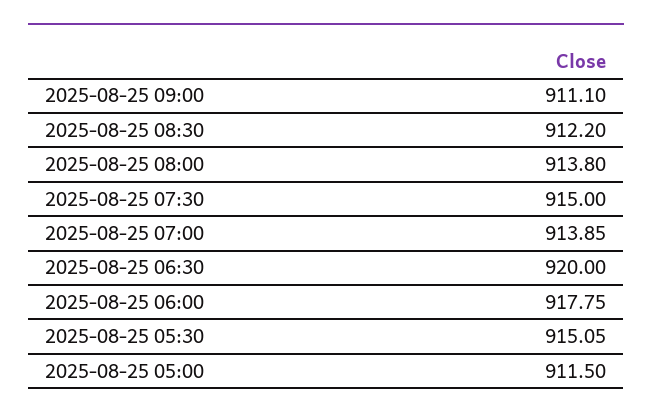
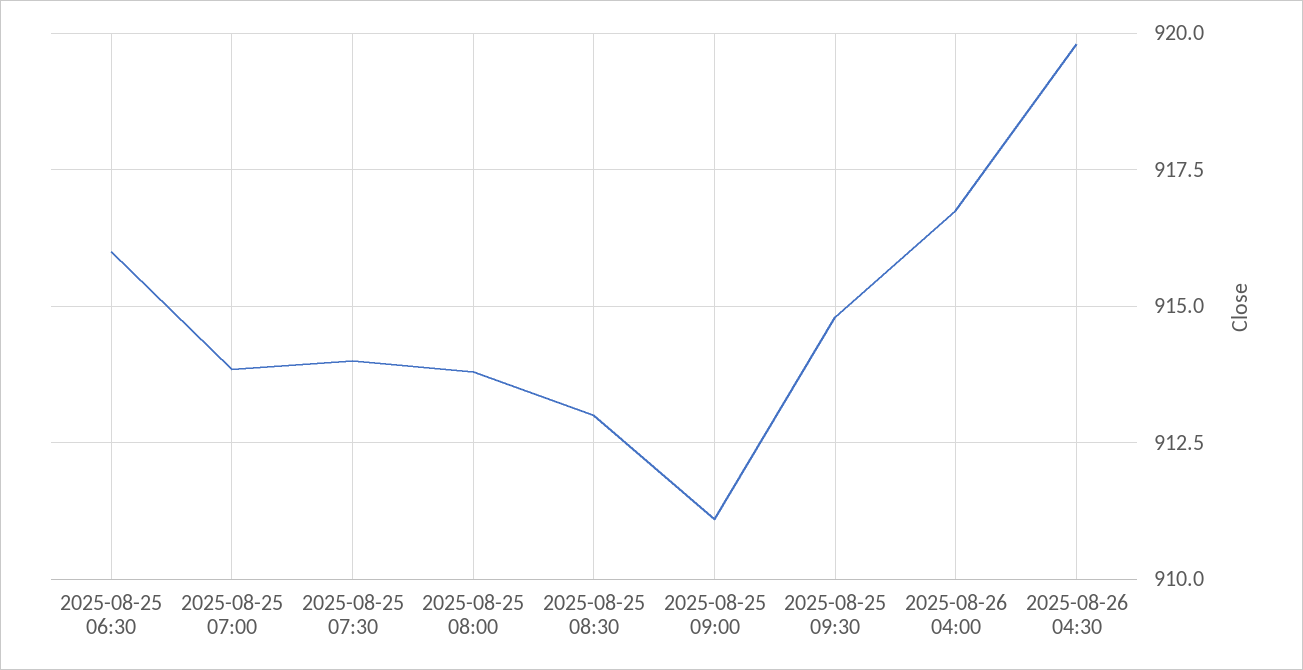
2025-08-25 08:30: 912.2 -> 913
2025-08-25 07:30: 915 -> 914
2025-08-25 06:30: 920 -> 916
2025-08-25 06:00: 917.75 -> none
2025-08-25 05:30: 915.05 -> none
2025-08-25 05:00: 911.5 -> none
2025-08-25 09:30: none -> 914.75
2025-08-26 04:00: none -> 916.75
2025-08-26 04:30: none -> 919.75

